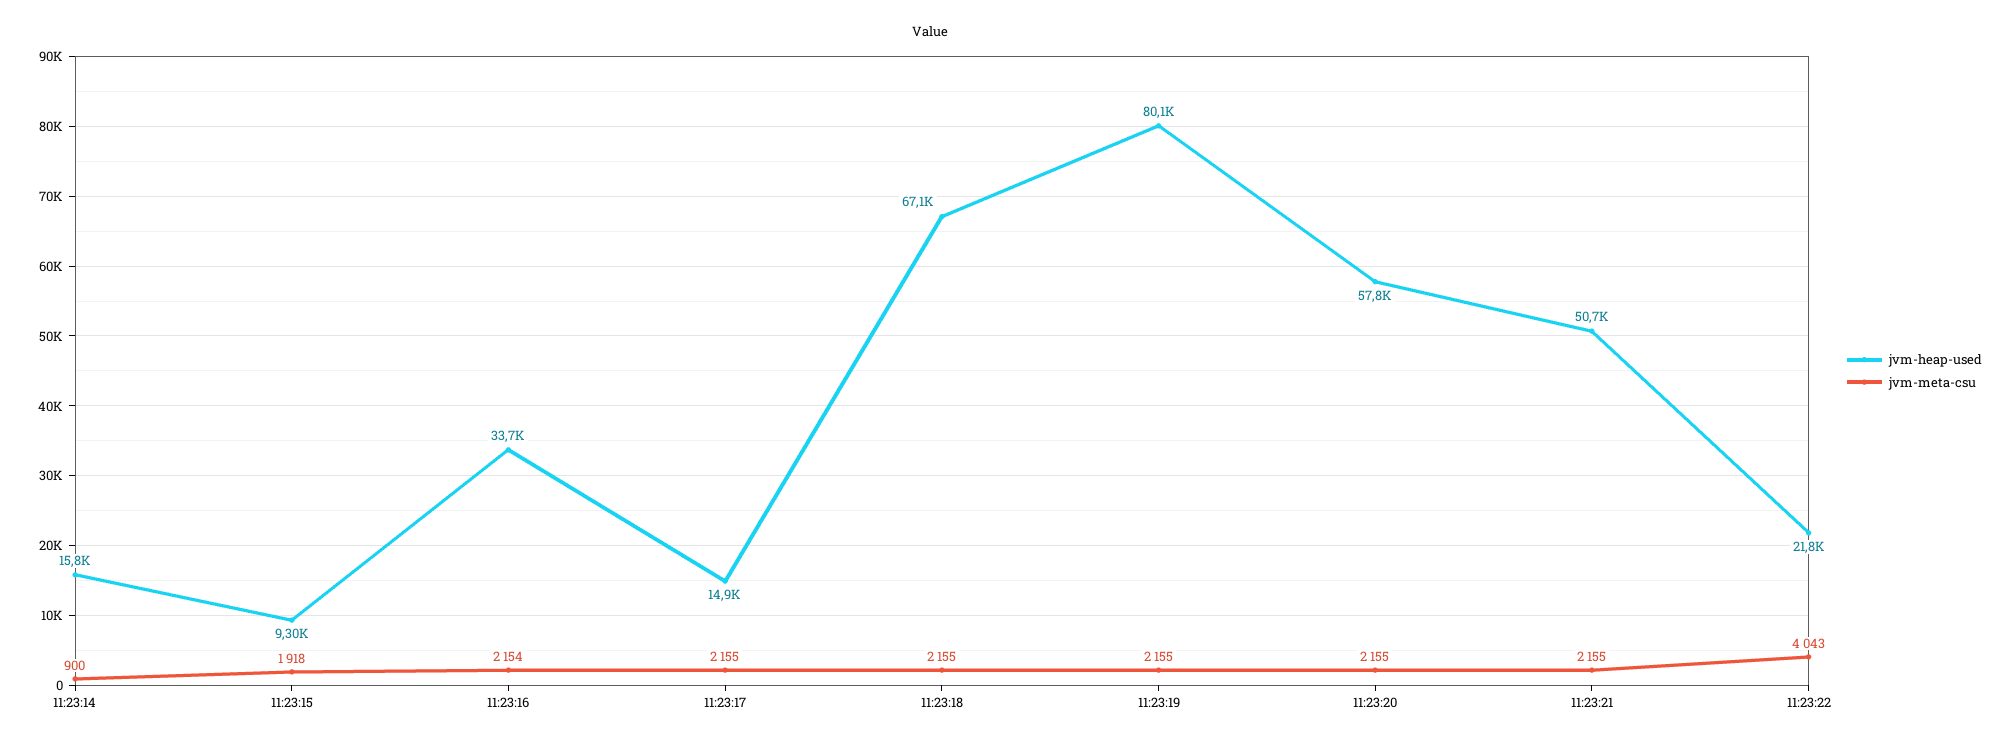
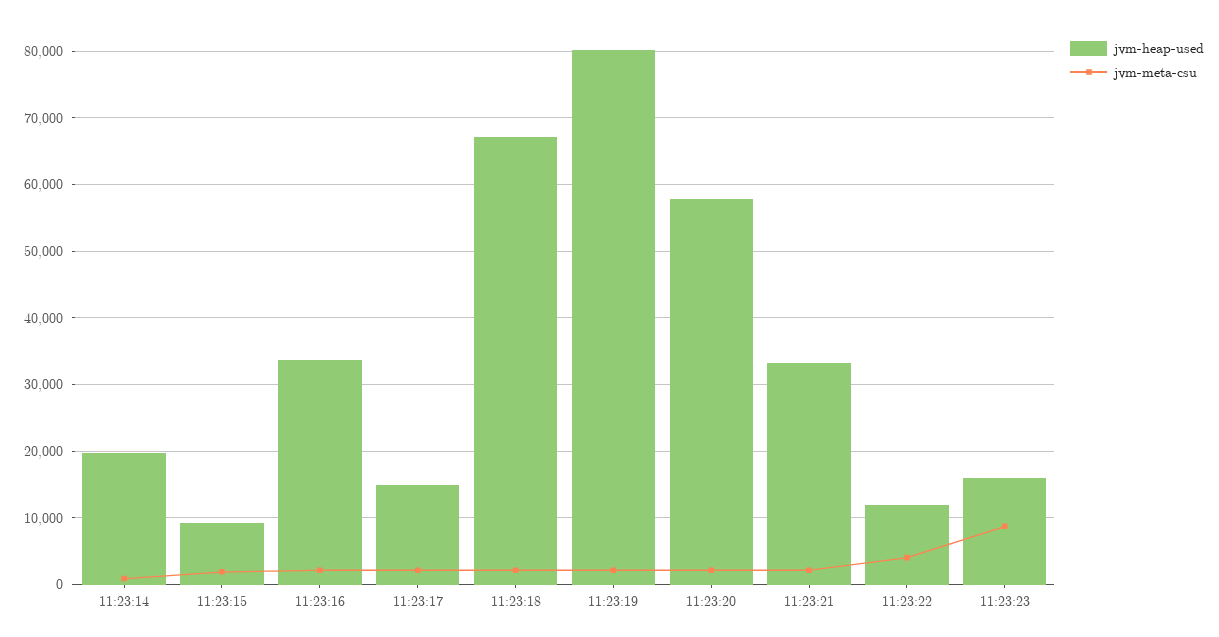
jvm-heap-used, 11:23:14: 15800 -> 20000
jvm-heap-used, 11:23:21: 50700 -> 33000
jvm-heap-used, 11:23:22: 21800 -> 12000
jvm-heap-used, 11:23:23: none -> 16000
jvm-meta-csu, 11:23:23: none -> 9000

